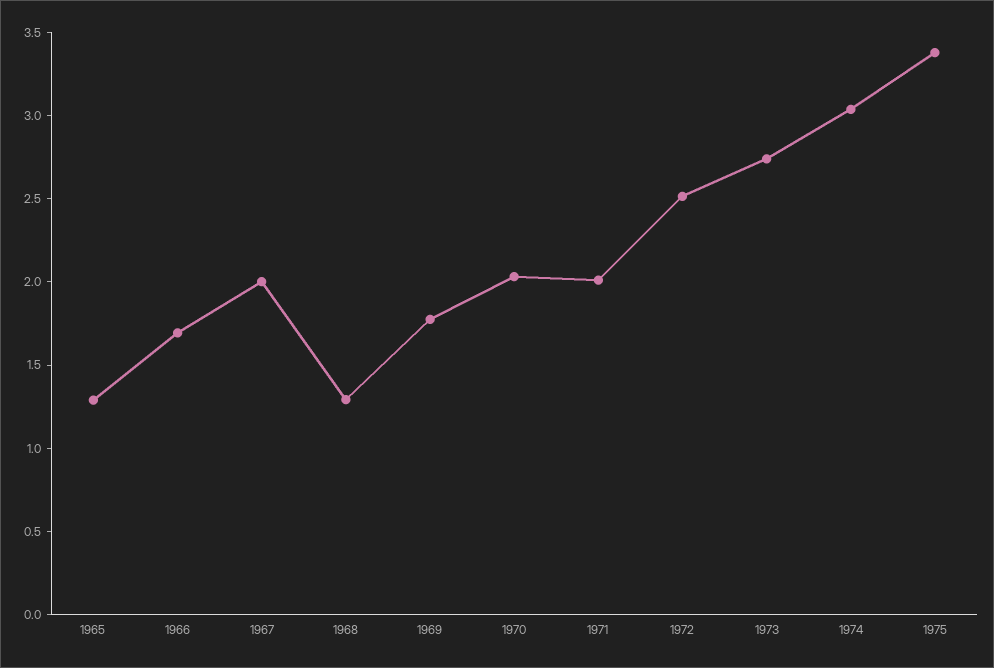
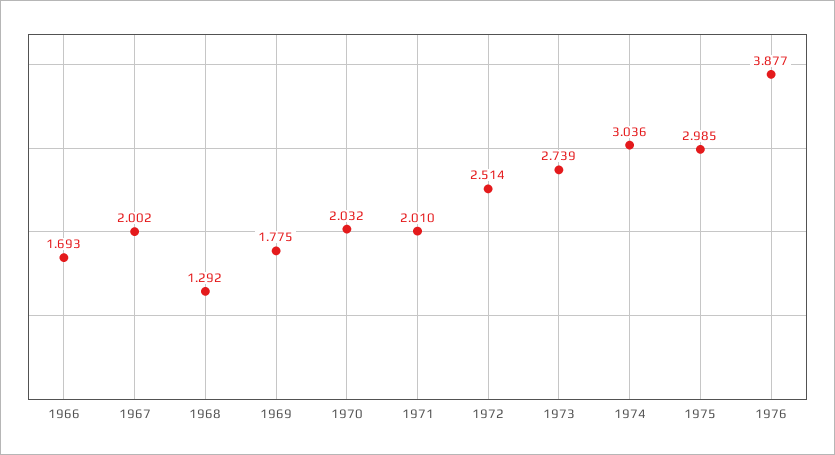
1965: 1.3 -> none
1975: 3.4 -> 2.985
1976: none -> 3.877

